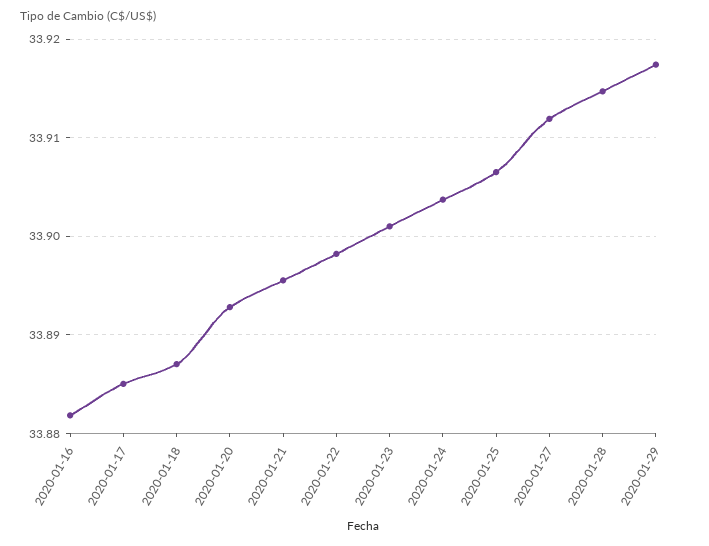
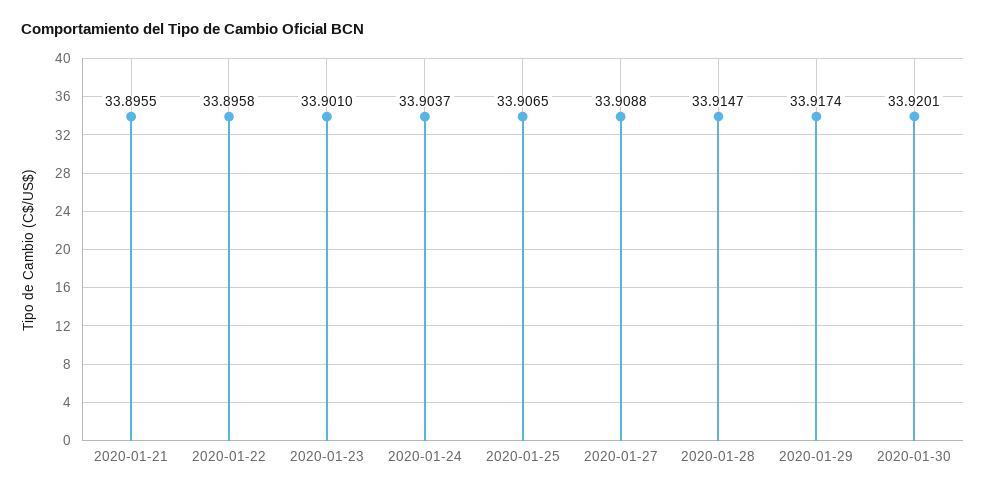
2020-01-16: 33.882 -> none
2020-01-17: 33.885 -> none
2020-01-18: 33.887 -> none
2020-01-20: 33.893 -> none
2020-01-22: 33.898 -> 33.8958
2020-01-27: 33.912 -> 33.9088
2020-01-30: none -> 33.9201

